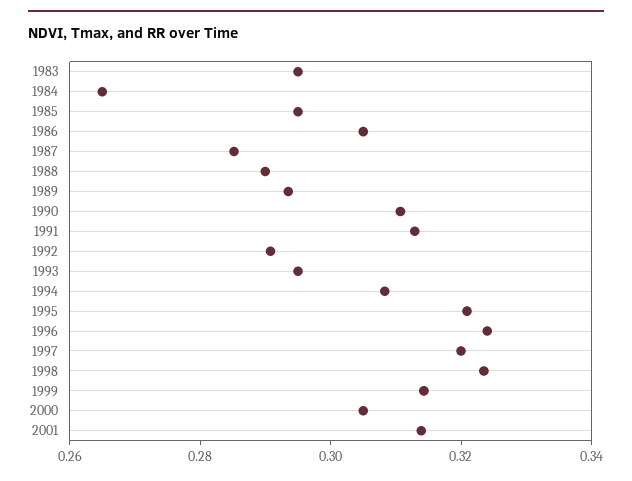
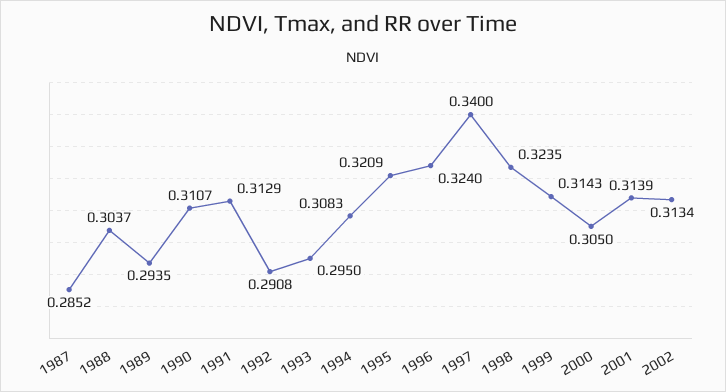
1983: 0.295 -> none
1984: 0.265 -> none
1985: 0.295 -> none
1986: 0.305 -> none
1988: 0.29 -> 0.3037
1997: 0.32 -> 0.34
2002: none -> 0.3134

